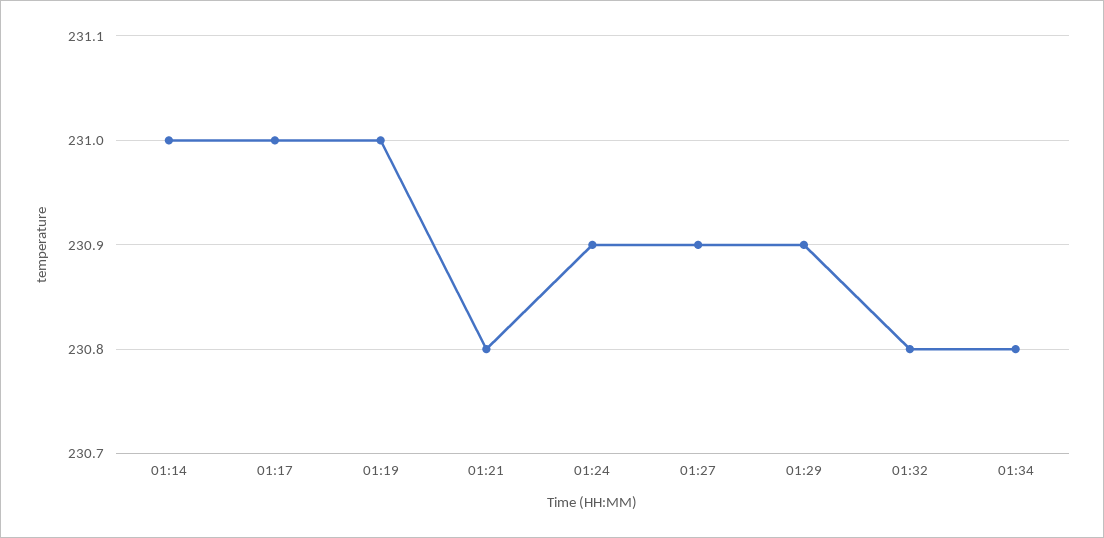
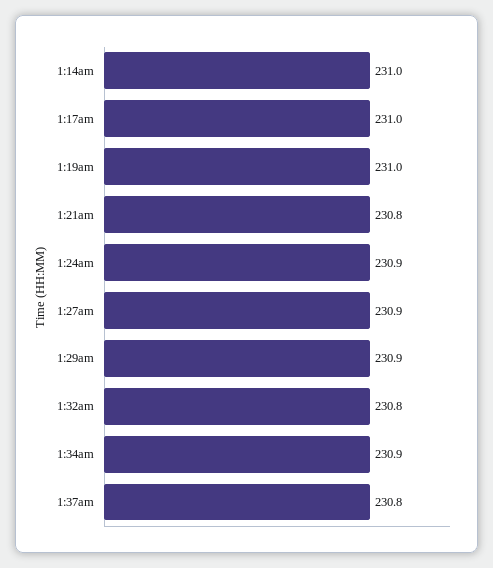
01:34: 230.8 -> 230.9
1:37am: none -> 230.8

